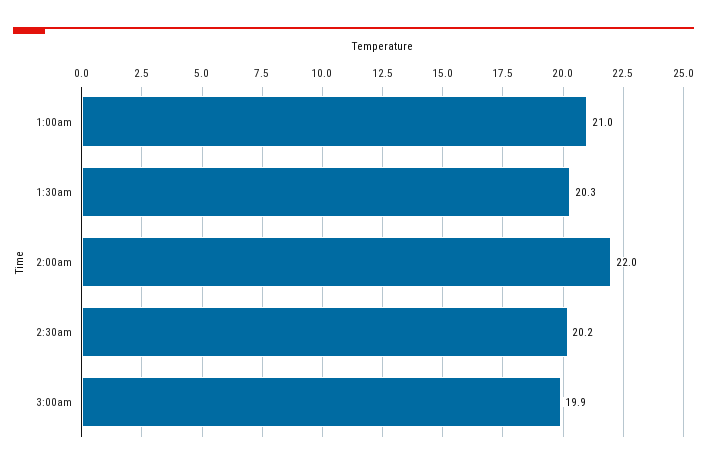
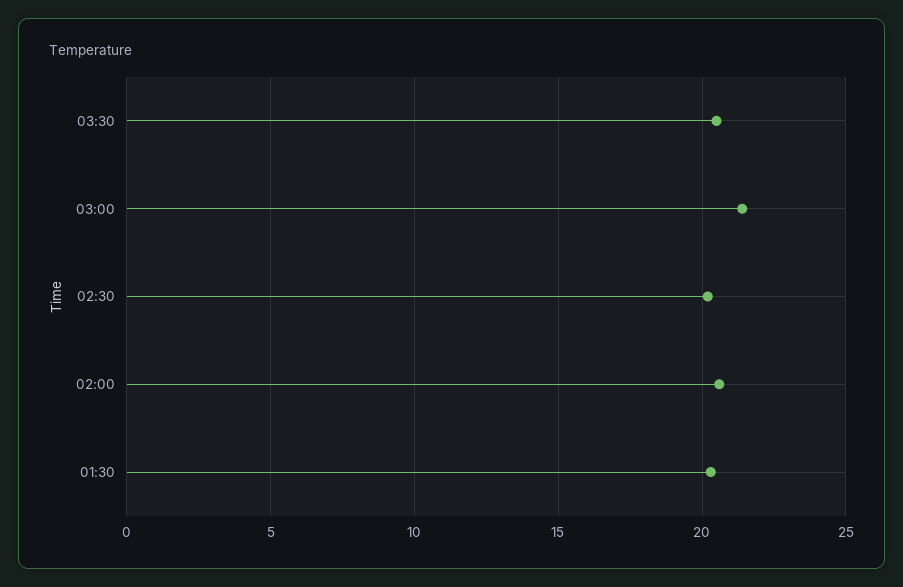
1:00am: 21 -> none
2:00am: 22 -> 20.5
3:00am: 19.9 -> 21.5
03:30: none -> 20.5

